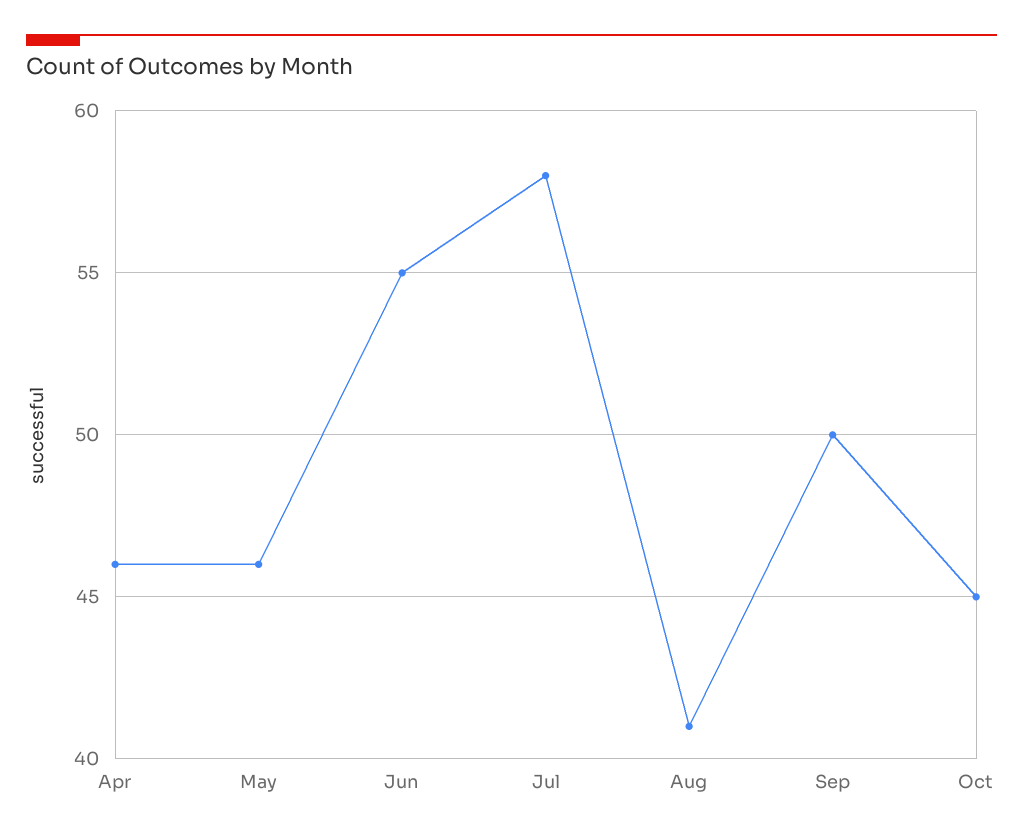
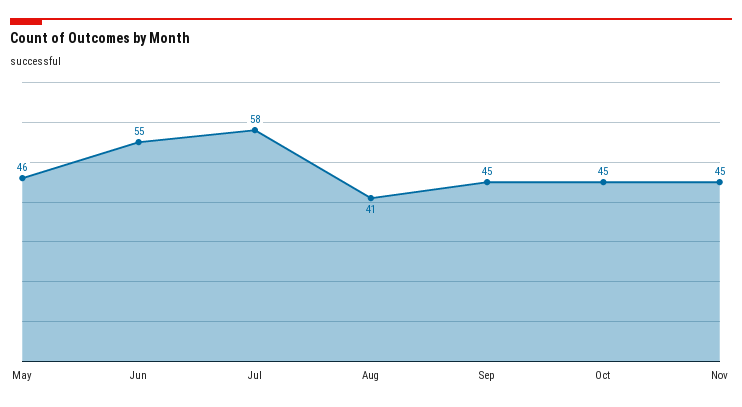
Apr: 46 -> none
Sep: 50 -> 45
Nov: none -> 45

